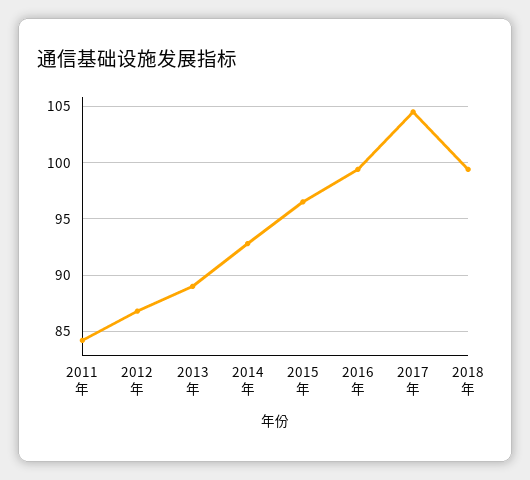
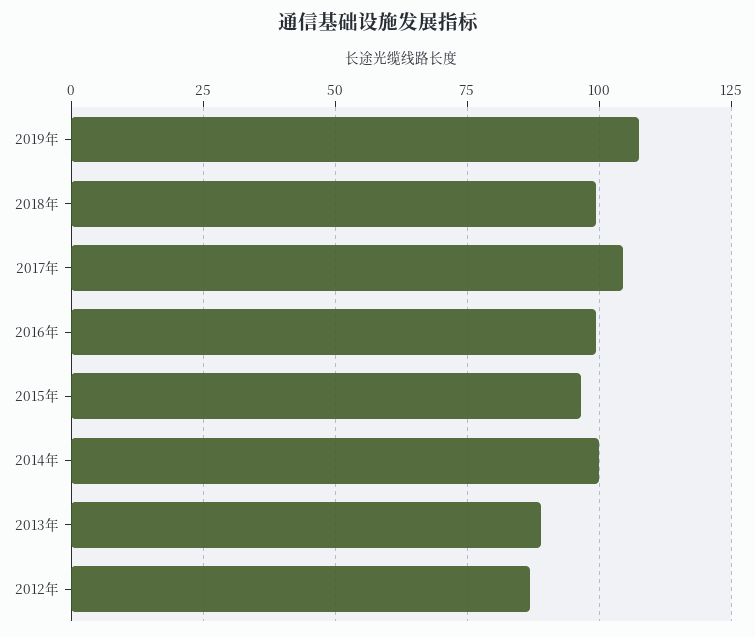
2011年: 84 -> none
2014年: 93 -> 100
2019年: none -> 107.5

